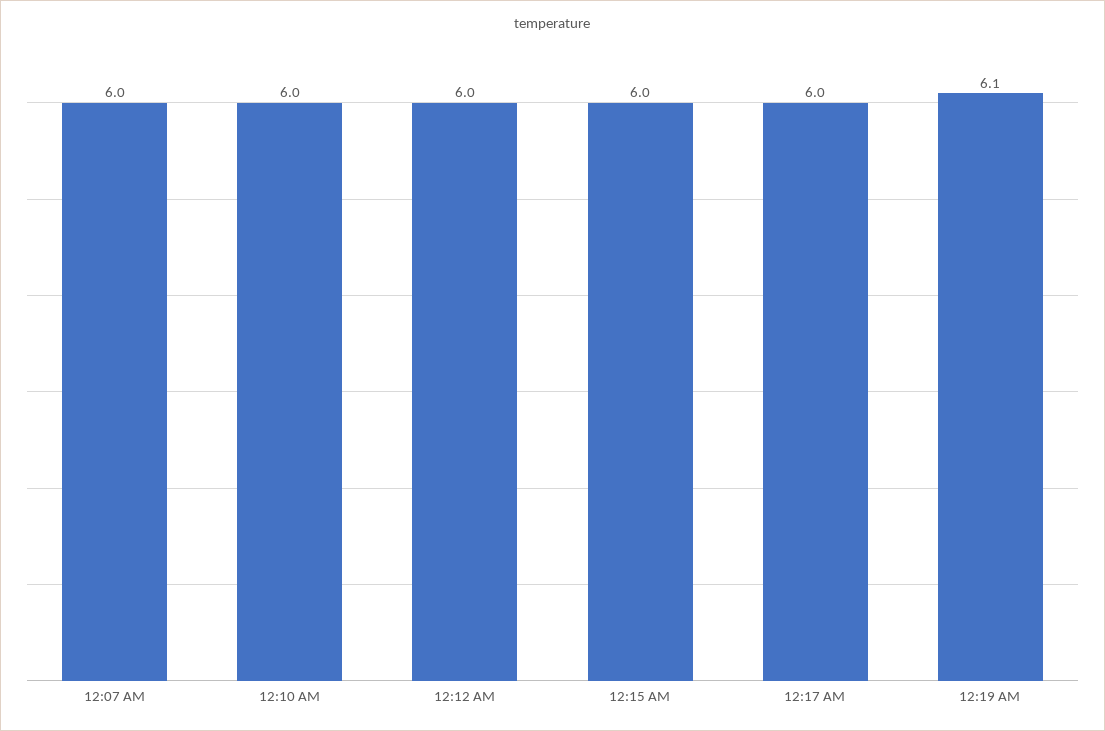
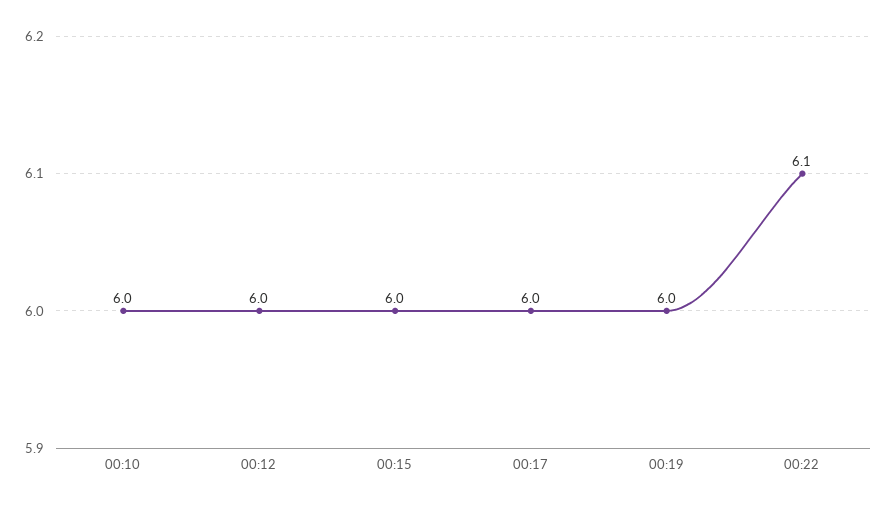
12:07 AM: 6 -> none
12:19 AM: 6.1 -> 6
00:22: none -> 6.1

